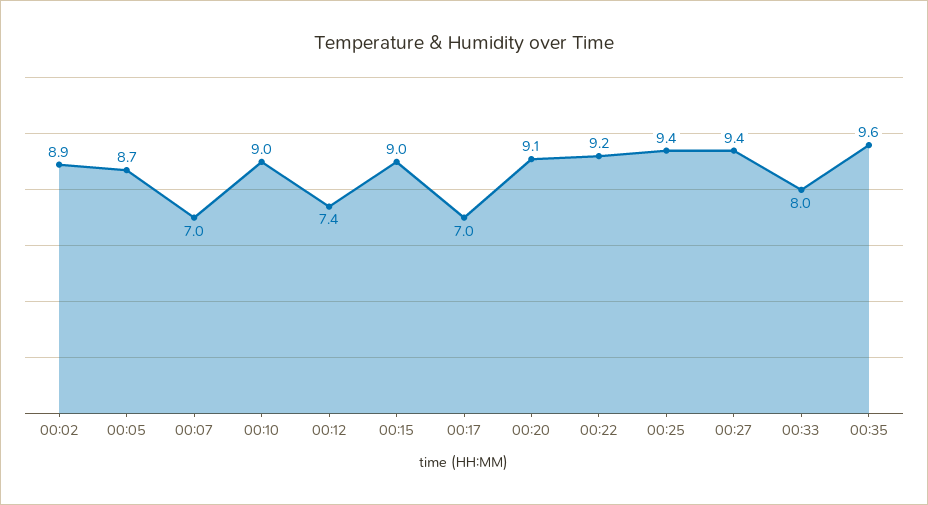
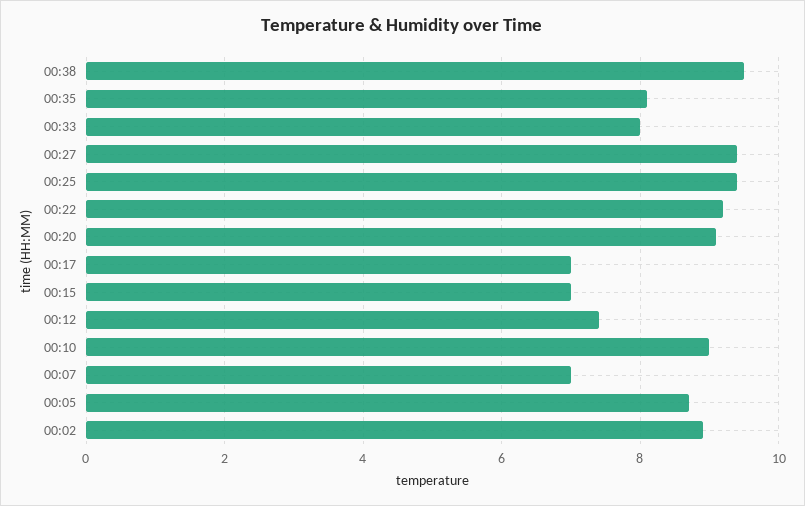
00:15: 9 -> 7
00:35: 9.6 -> 8
00:38: none -> 9.5

